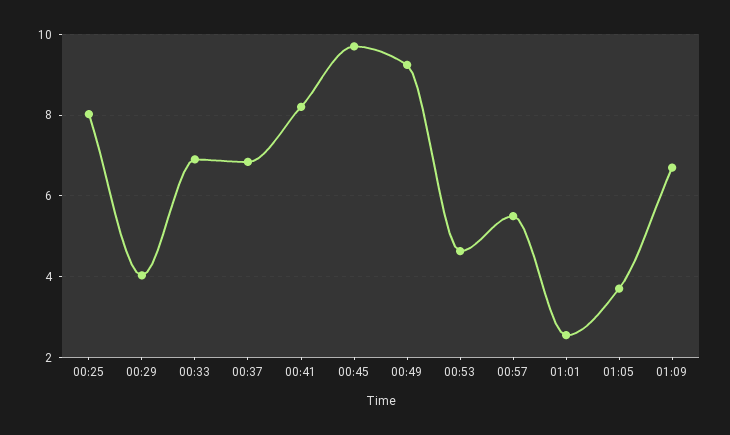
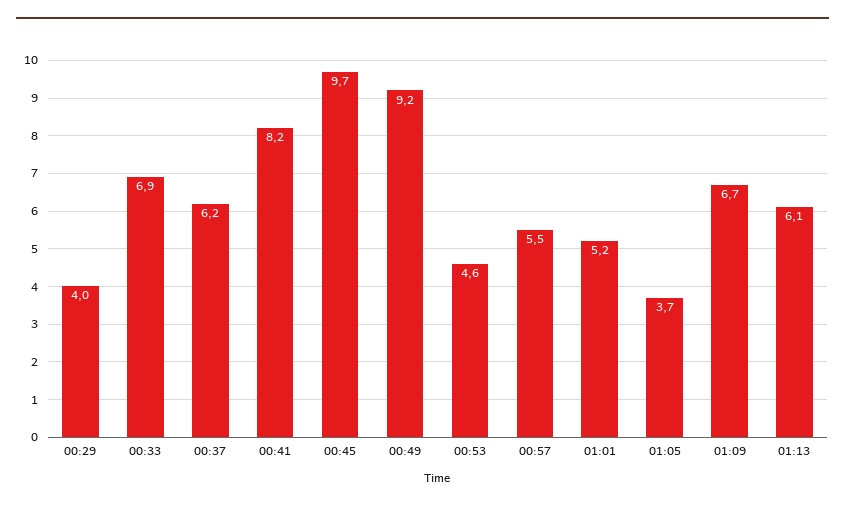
00:25: 8 -> none
00:37: 6.8 -> 6.2
01:01: 2.6 -> 5.2
01:13: none -> 6.1

